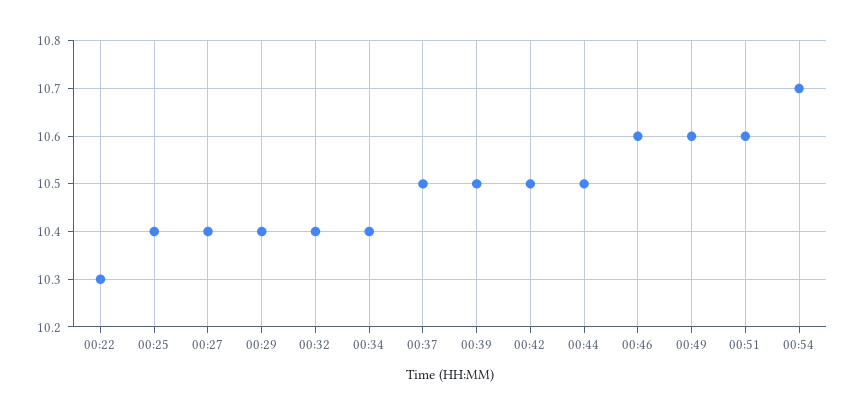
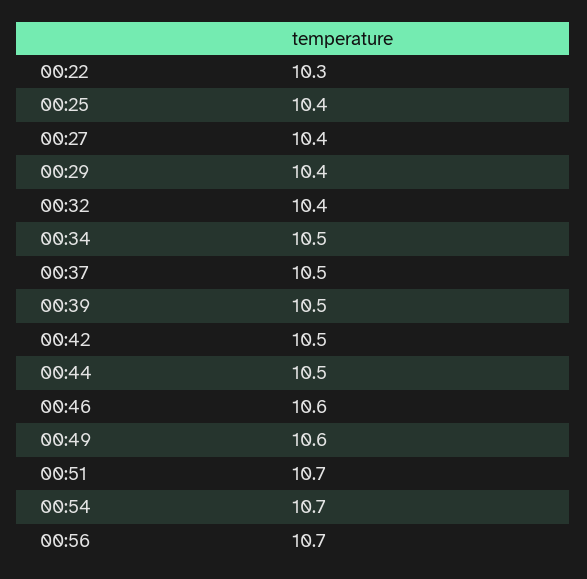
00:34: 10.4 -> 10.5
00:51: 10.6 -> 10.7
00:56: none -> 10.7

